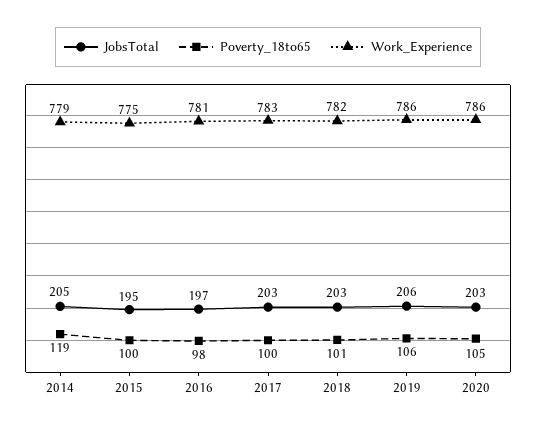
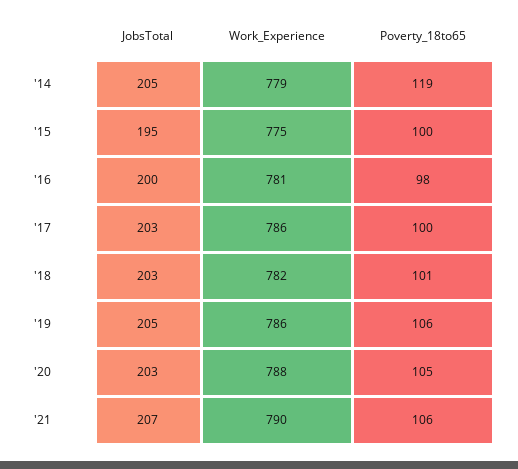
JobsTotal, 2016: 197 -> 200
Work_Experience, 2017: 783 -> 786
JobsTotal, 2019: 206 -> 205
Work_Experience, 2020: 786 -> 788
JobsTotal, '21: none -> 207
Work_Experience, '21: none -> 790
Poverty_18to65, '21: none -> 106

